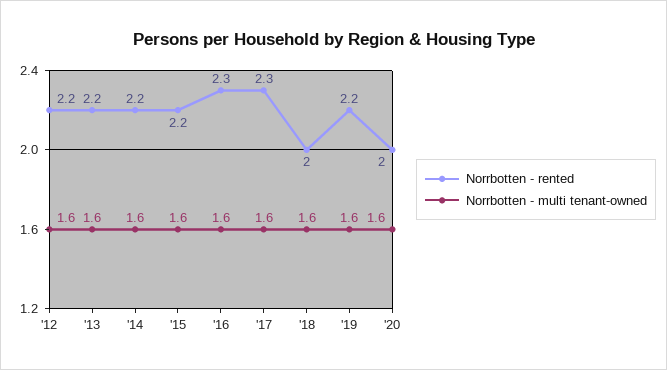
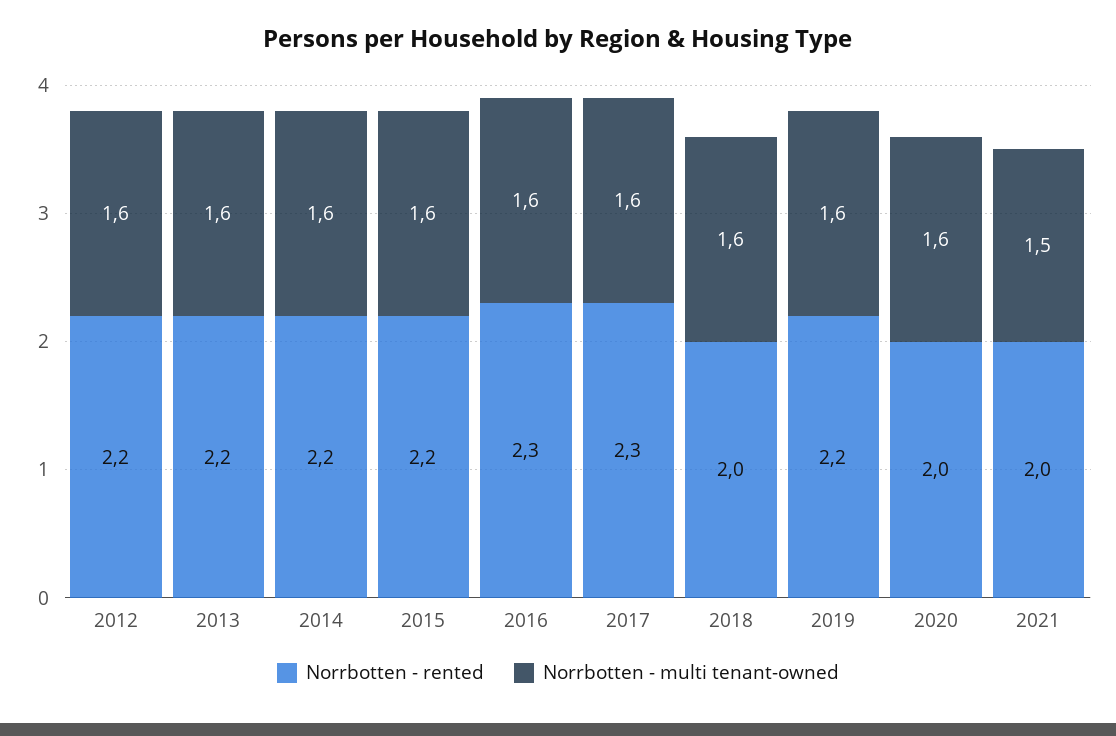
Norrbotten - rented, 2021: none -> 2
Norrbotten - multi tenant-owned, 2021: none -> 1.5

